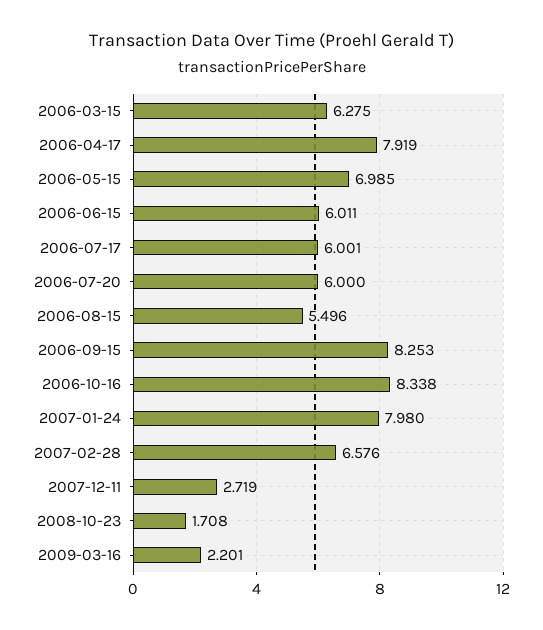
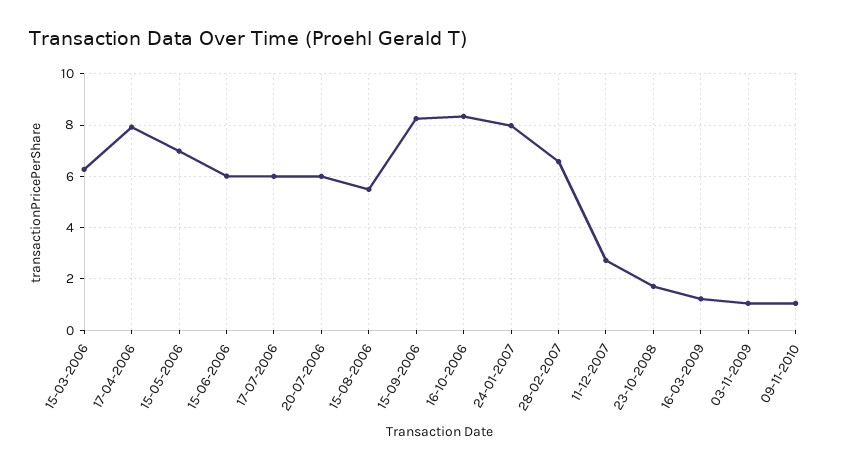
2009-03-16: 2.201 -> 1.25
03-11-2009: none -> 1
09-11-2010: none -> 1

